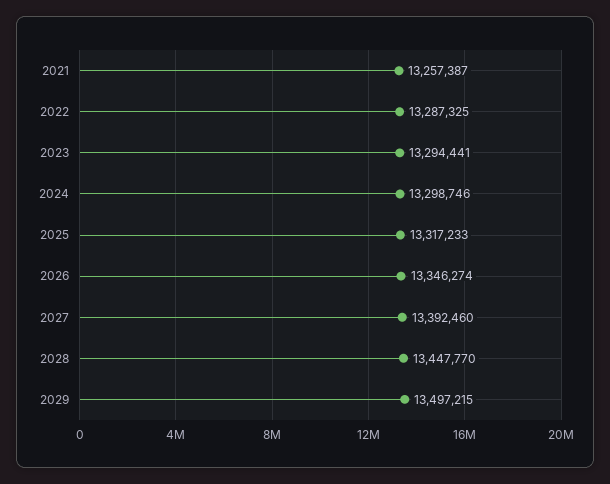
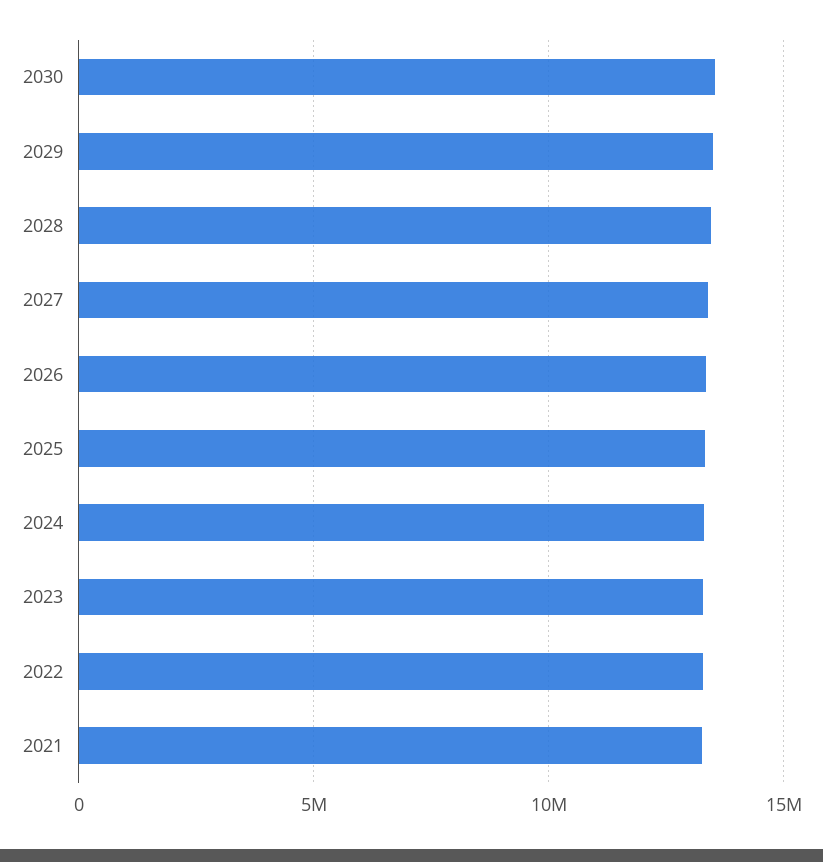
2030: none -> 13500000

